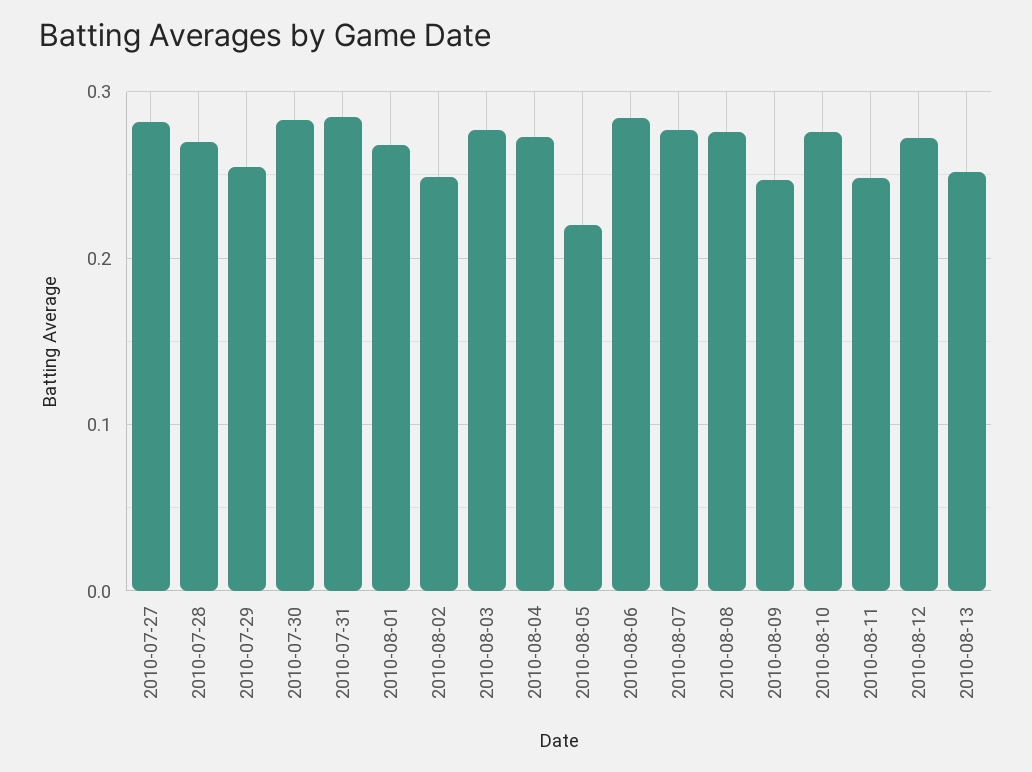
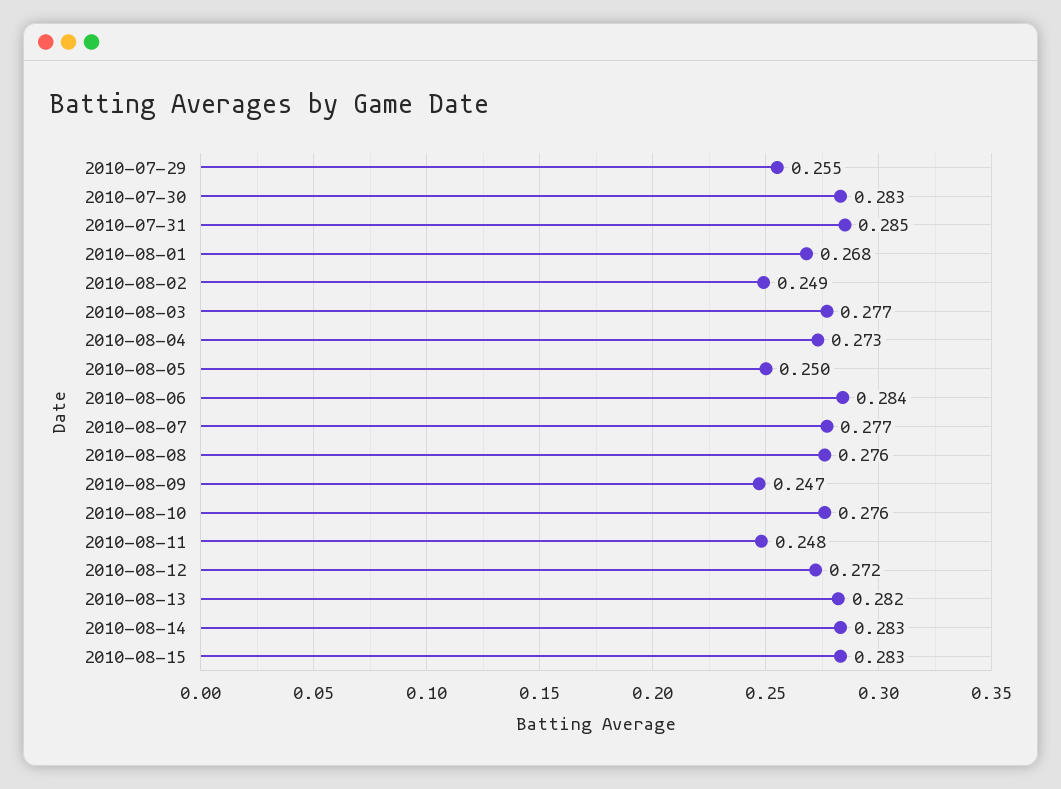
2010-07-27: 0.28 -> none
2010-07-28: 0.27 -> none
2010-08-05: 0.22 -> 0.25
2010-08-13: 0.25 -> 0.282
2010-08-14: none -> 0.283
2010-08-15: none -> 0.283

